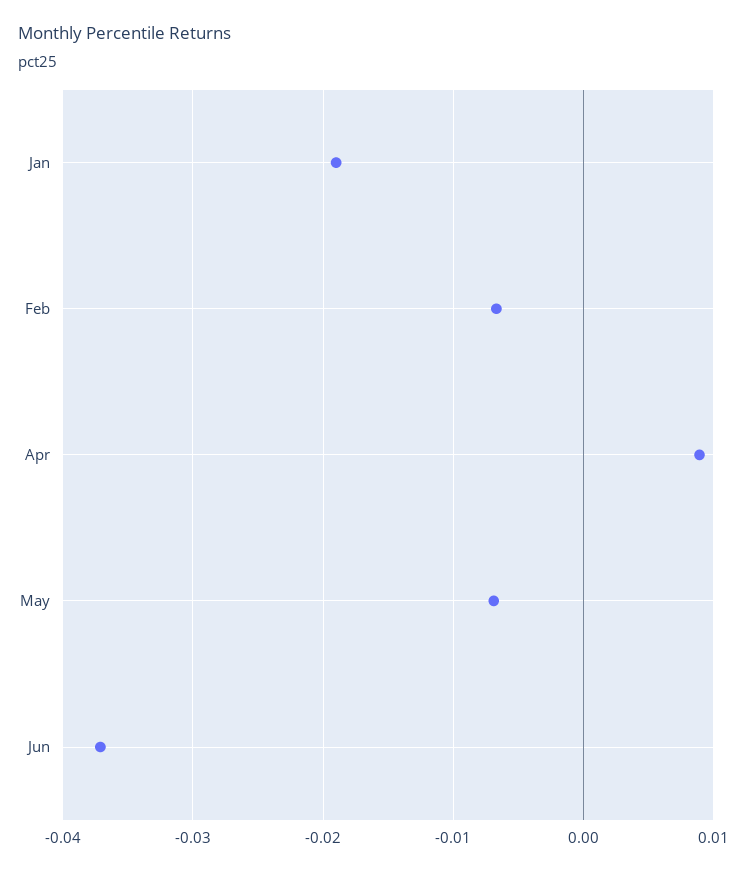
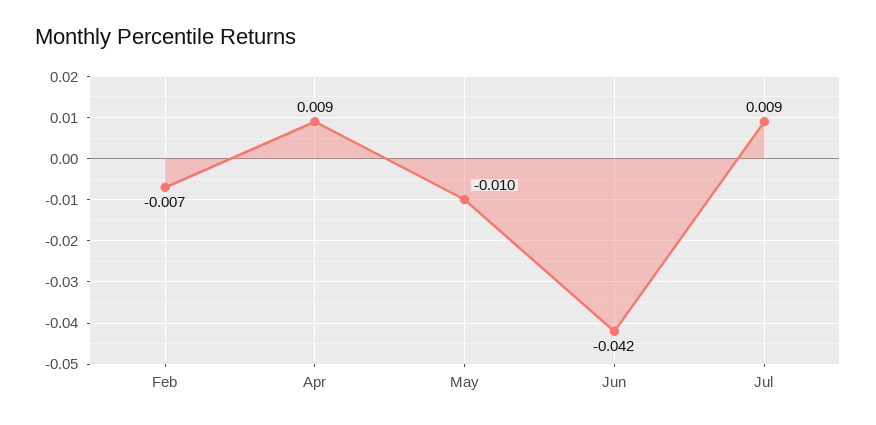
Jan: -0.019 -> none
May: -0.007 -> -0.01
Jun: -0.037 -> -0.042
Jul: none -> 0.009

